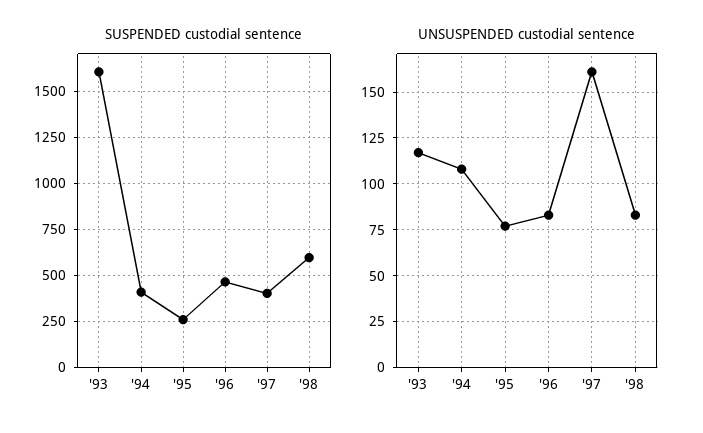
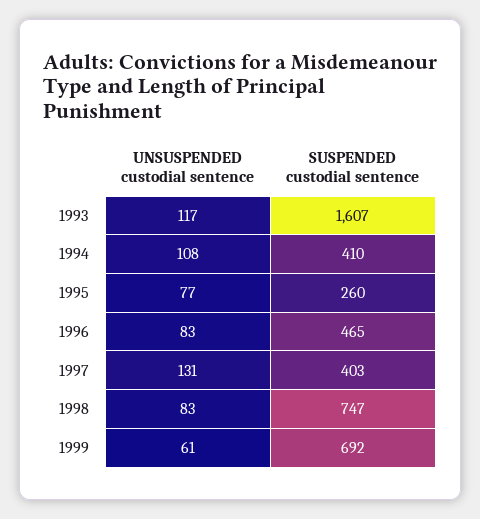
SUSPENDED custodial sentence, '98: 600 -> 747
UNSUSPENDED custodial sentence, '97: 160 -> 131
UNSUSPENDED custodial sentence, 1999: none -> 61
SUSPENDED custodial sentence, 1999: none -> 692

